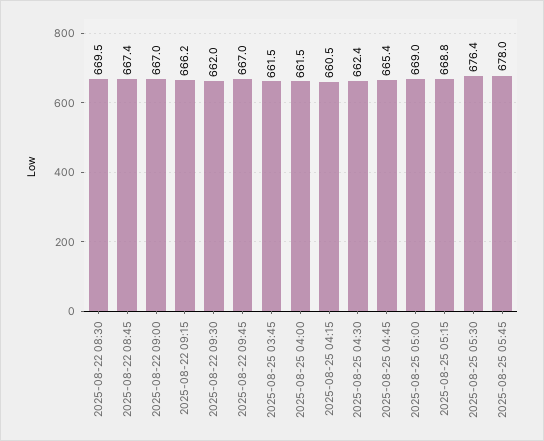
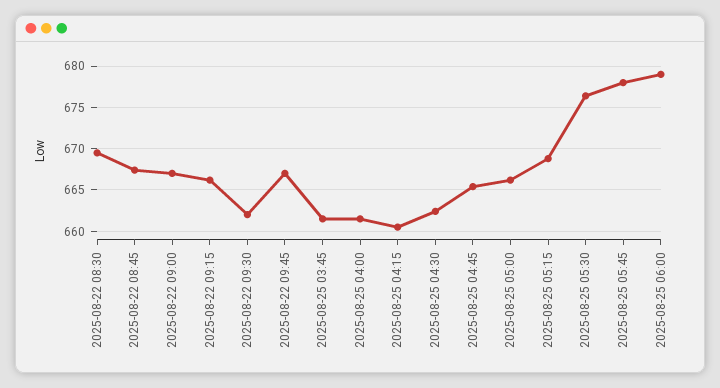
2025-08-25 05:00: 669 -> 666
2025-08-25 06:00: none -> 679

